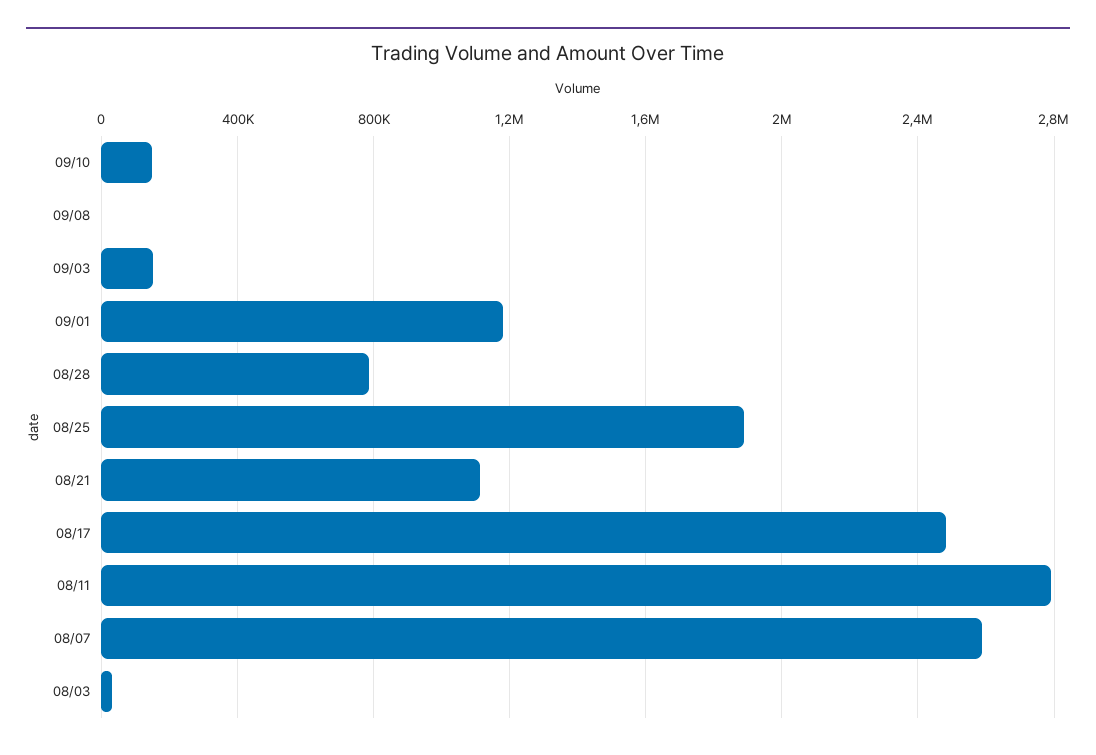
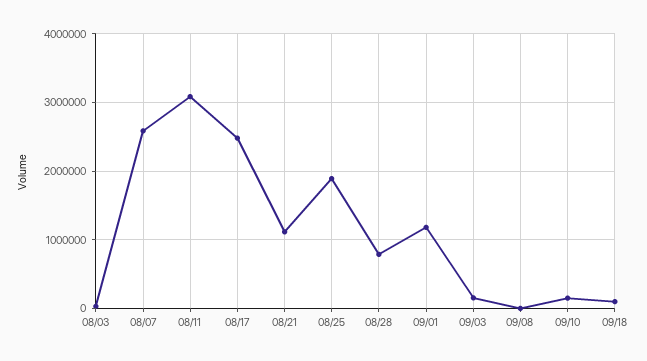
08/11: 2800000 -> 3100000
09/18: none -> 100000

